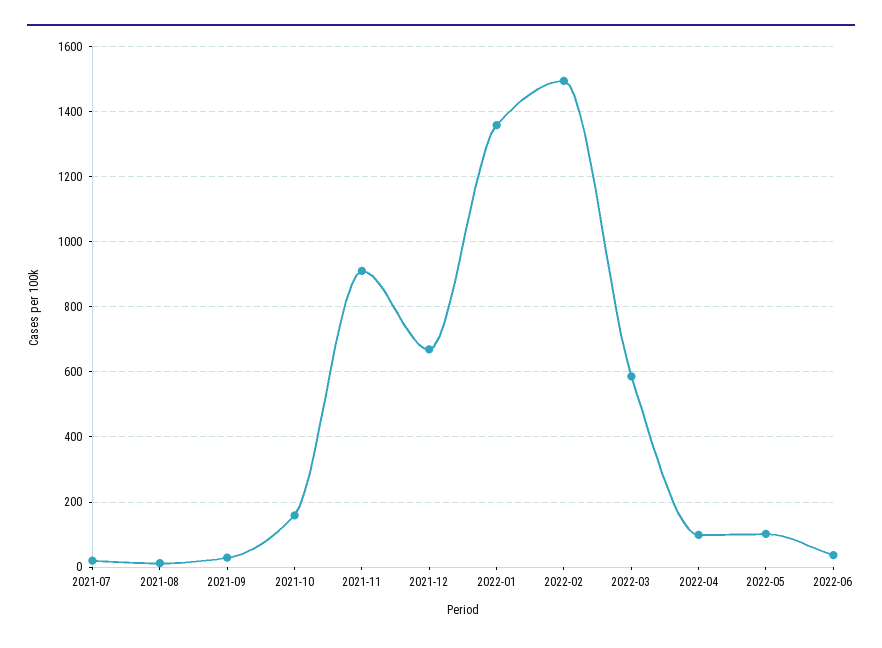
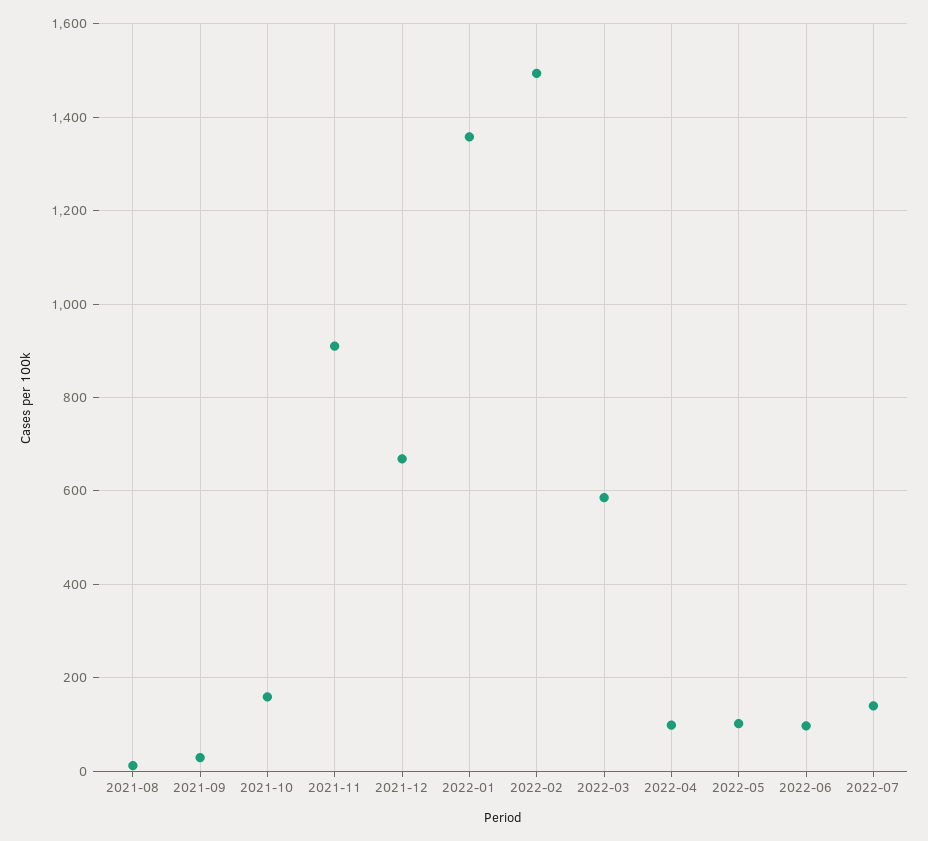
2021-07: 20 -> none
2022-06: 40 -> 100
2022-07: none -> 140

